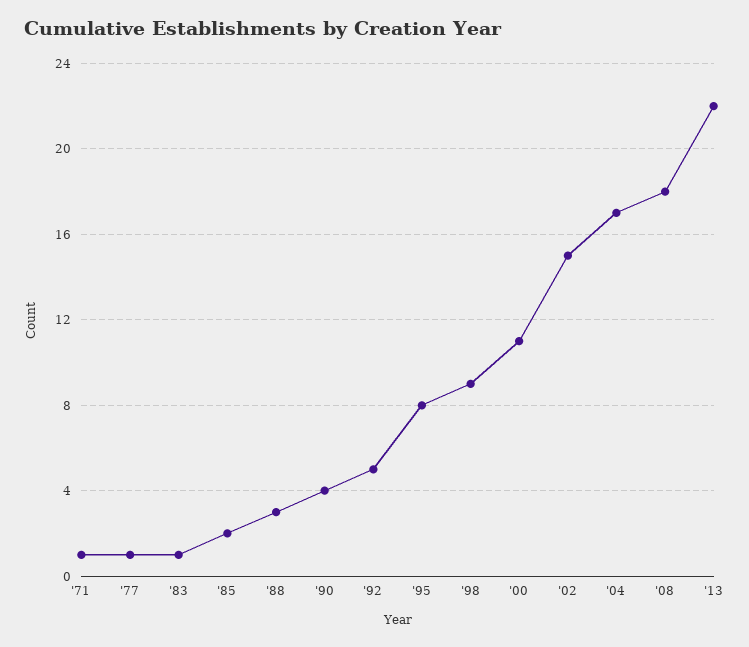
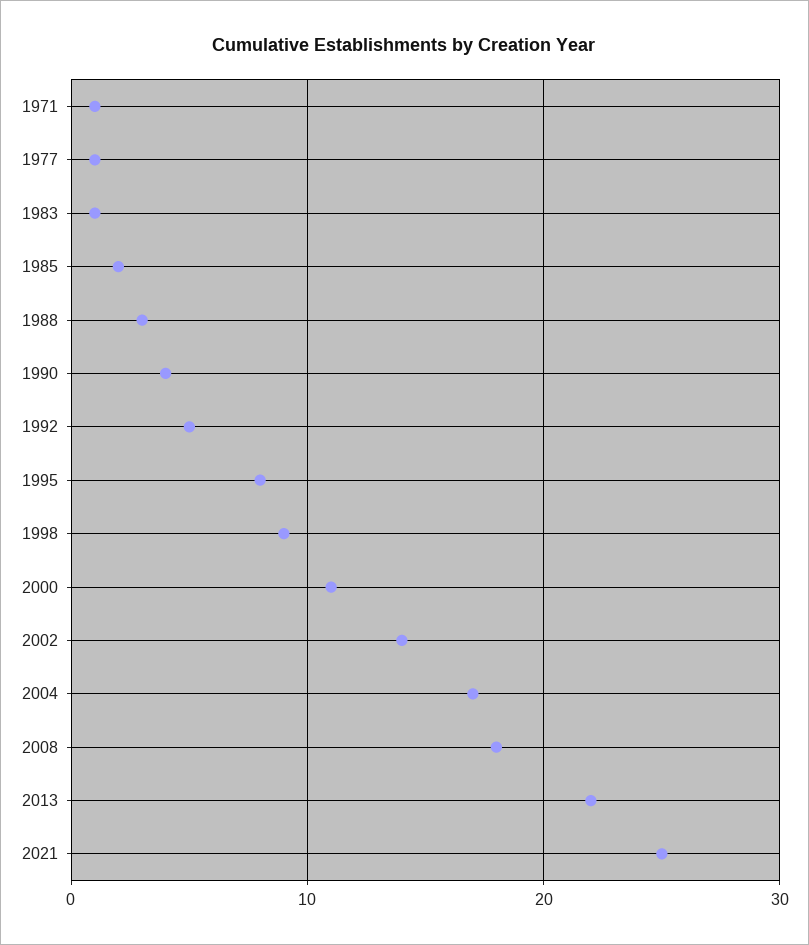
'02: 15 -> 14
2021: none -> 25

